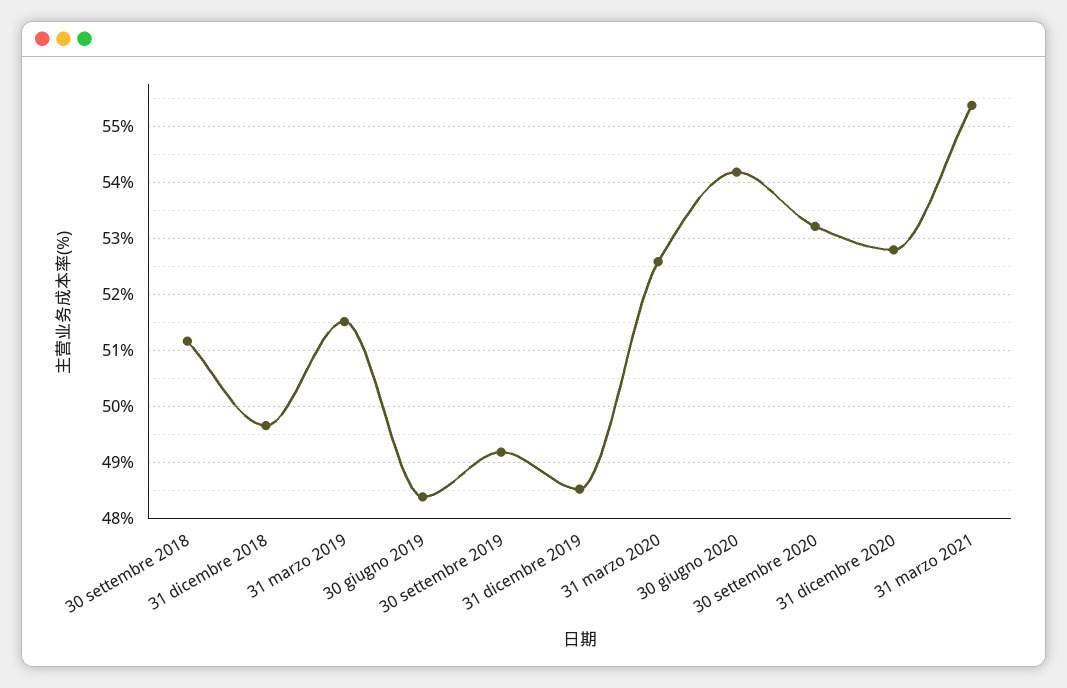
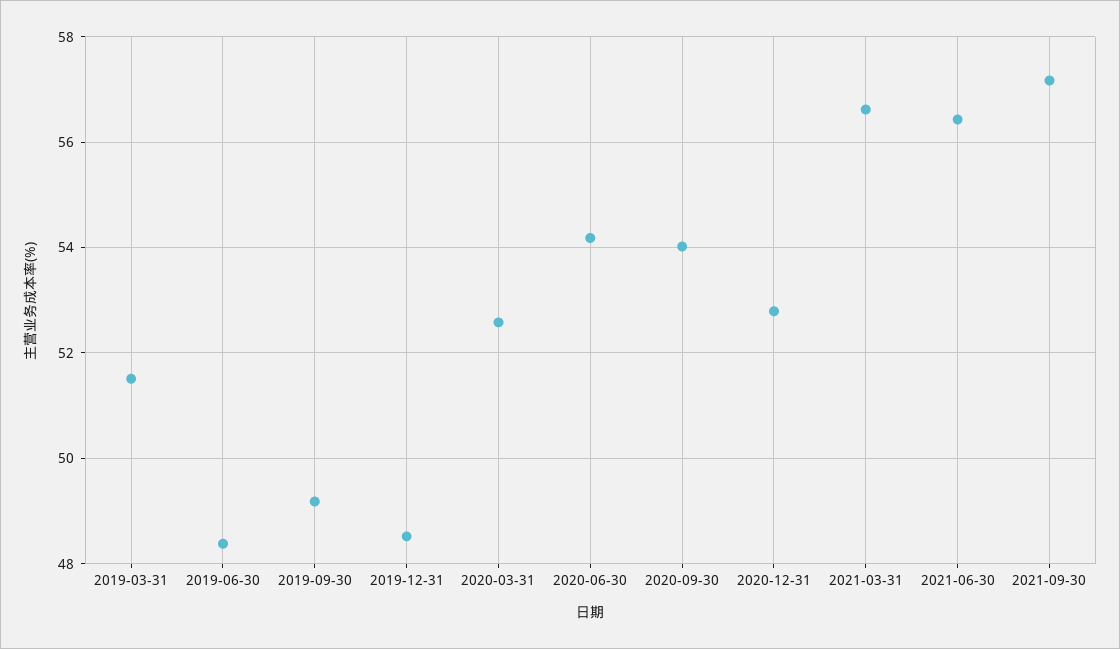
30 settembre 2018: 51.2 -> none
31 dicembre 2018: 49.6 -> none
30 settembre 2020: 53.2 -> 54
31 marzo 2021: 55.4 -> 56.6
2021-06-30: none -> 56.4
2021-09-30: none -> 57.2

